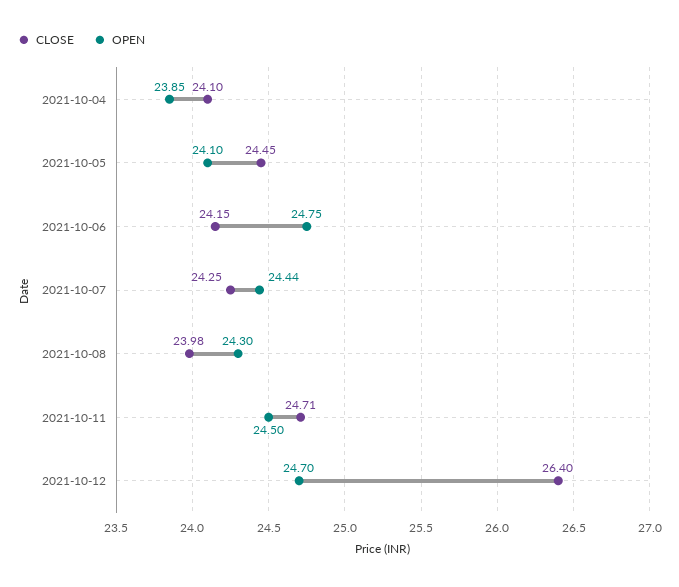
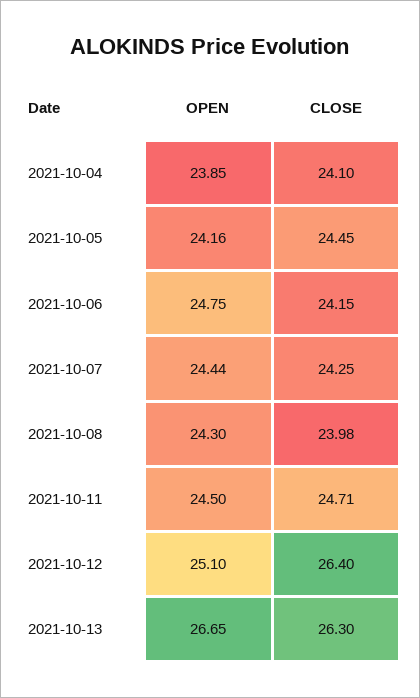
OPEN, 2021-10-05: 24.1 -> 24.16
OPEN, 2021-10-12: 24.7 -> 25.1
OPEN, 2021-10-13: none -> 26.65
CLOSE, 2021-10-13: none -> 26.3

